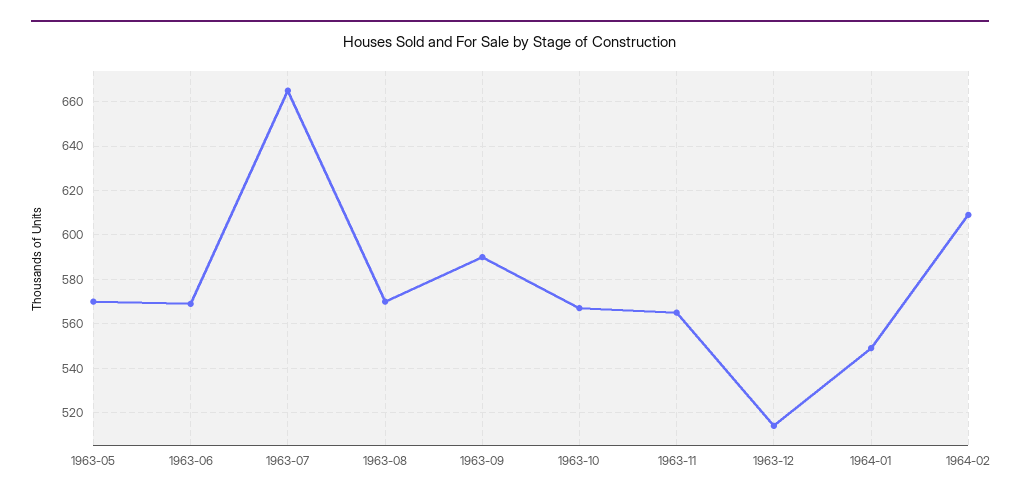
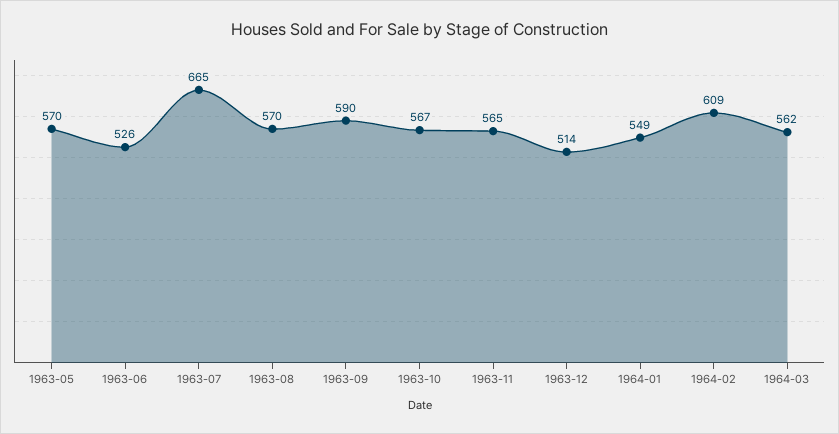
1963-06: 570 -> 526
1964-03: none -> 562

